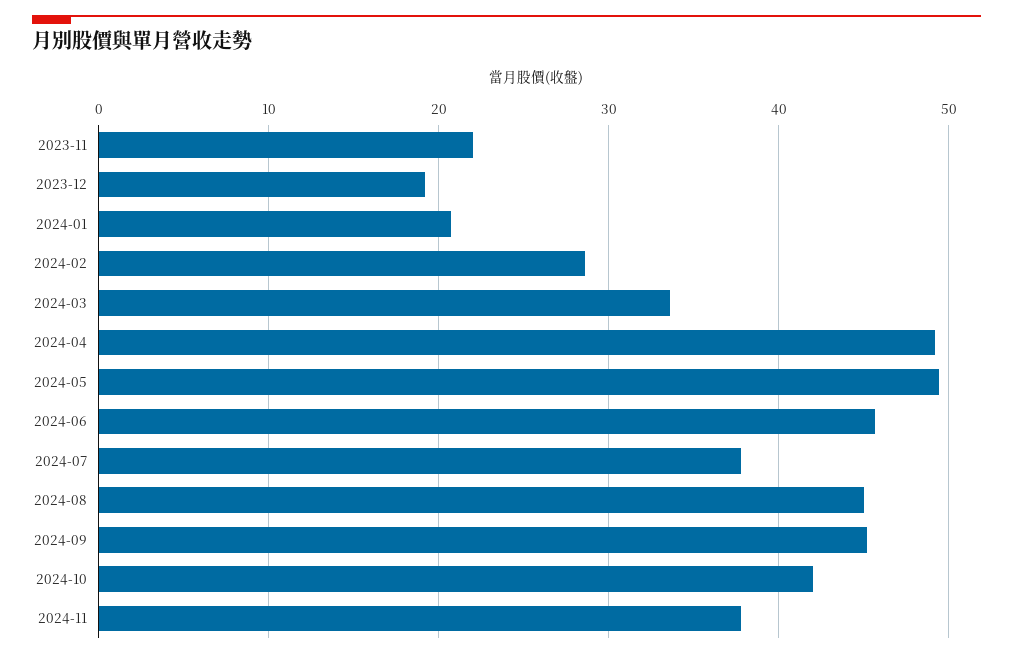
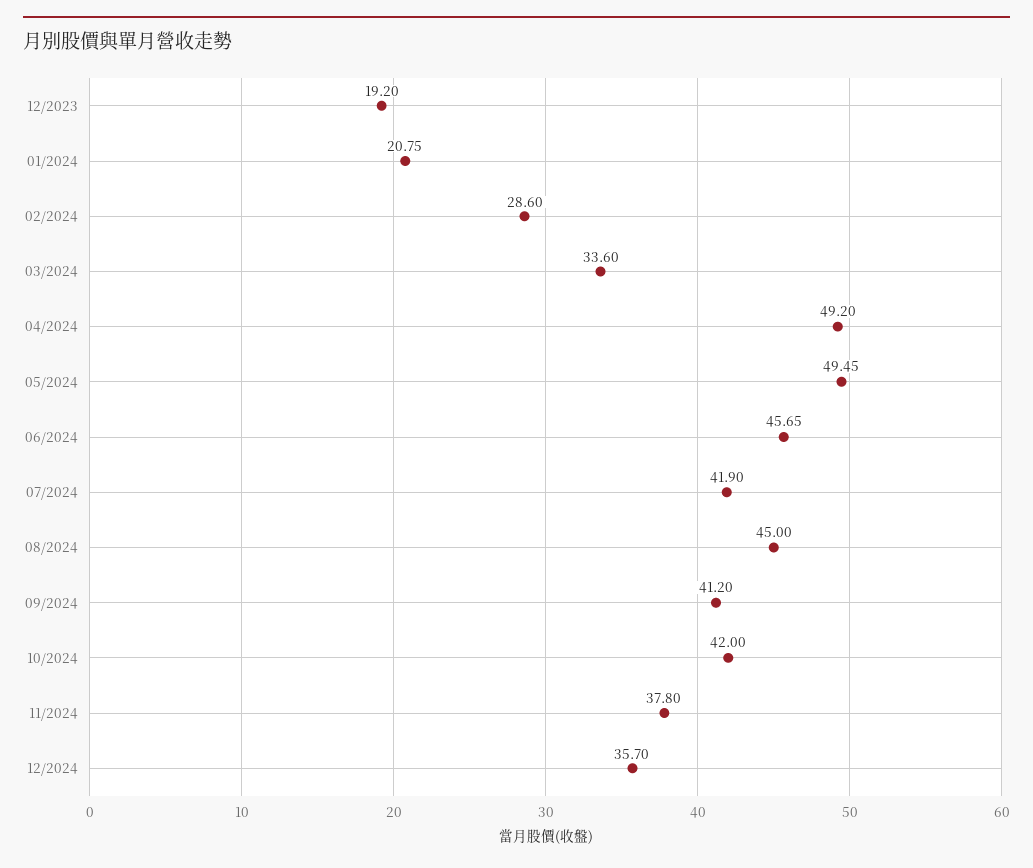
2023-11: 22 -> none
2024-07: 38 -> 41.9
2024-09: 45 -> 41.2
12/2024: none -> 35.7

